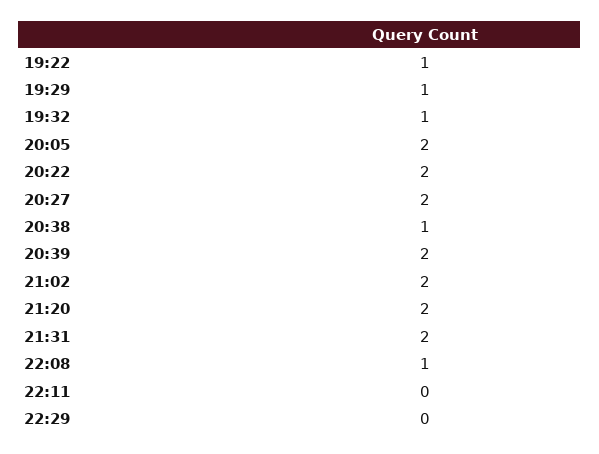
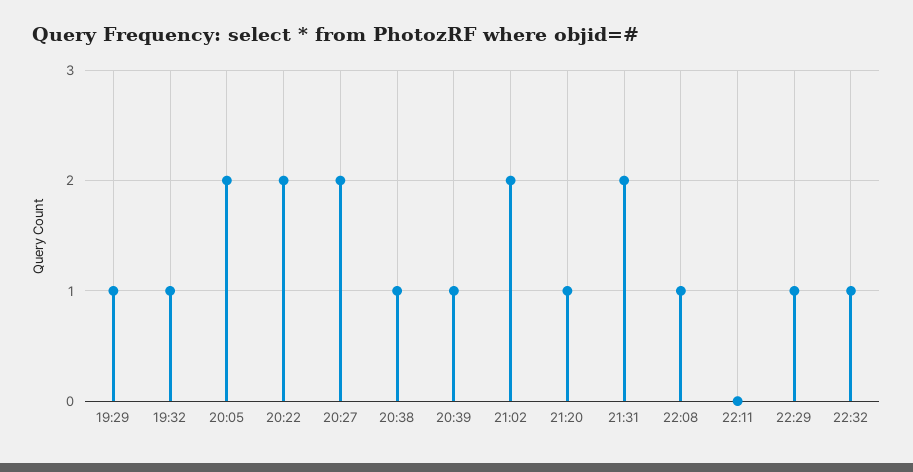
19:22: 1 -> none
20:39: 2 -> 1
21:20: 2 -> 1
22:29: 0 -> 1
22:32: none -> 1

